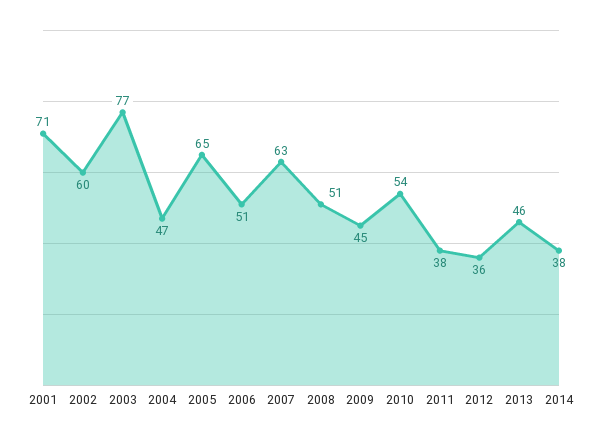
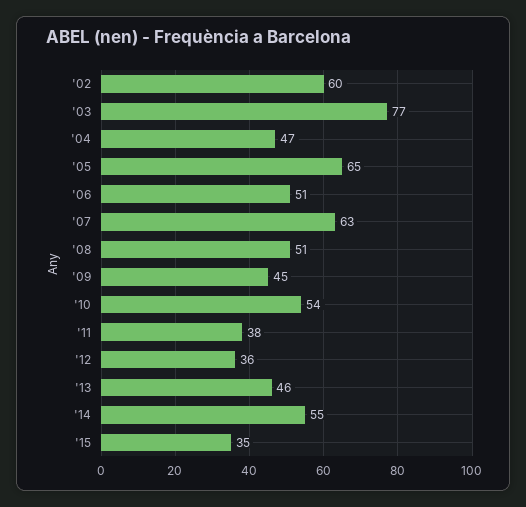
2001: 71 -> none
2014: 38 -> 55
'15: none -> 35

